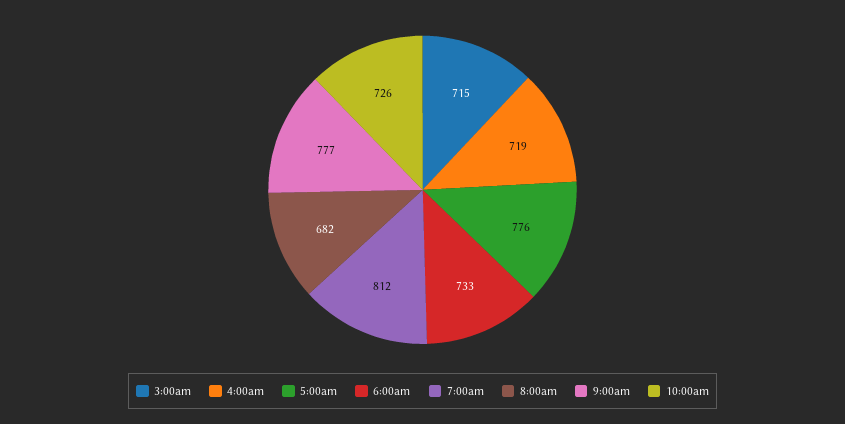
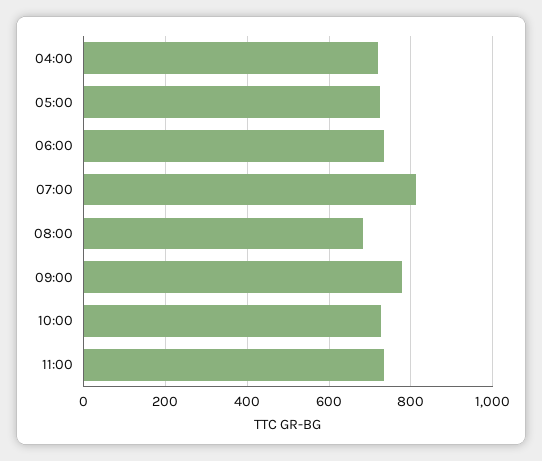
3:00am: 715 -> none
5:00am: 776 -> 720
11:00: none -> 740

